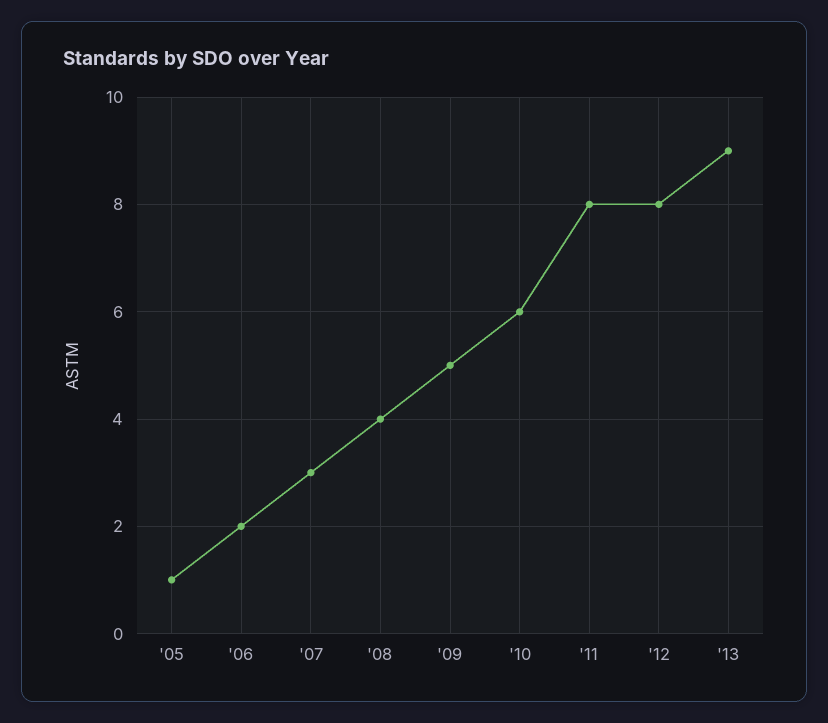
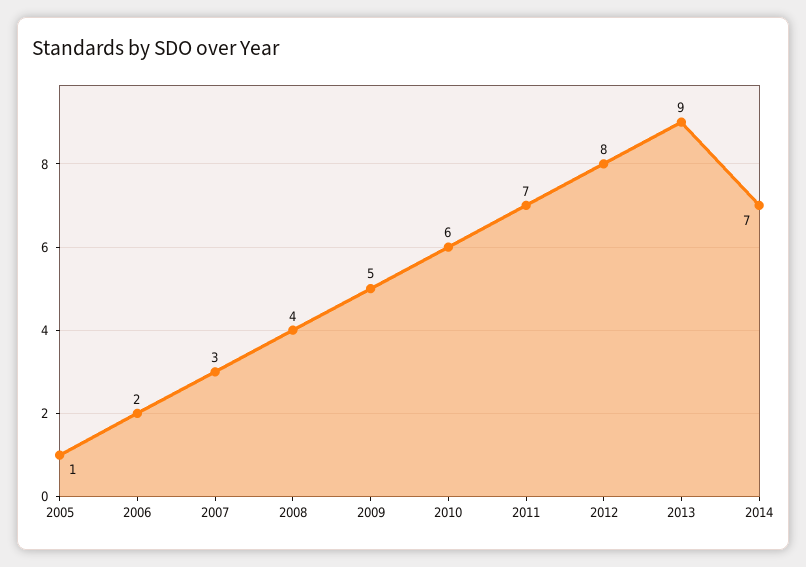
'11: 8 -> 7
2014: none -> 7

